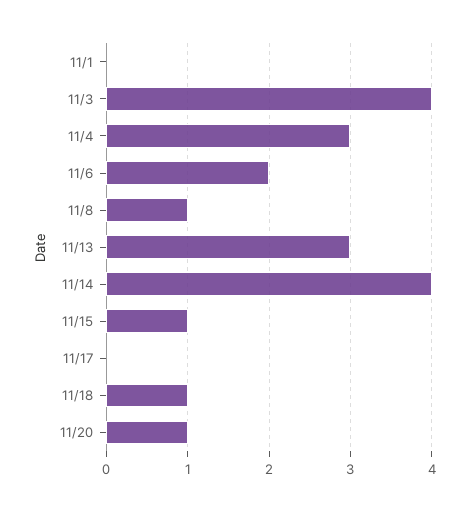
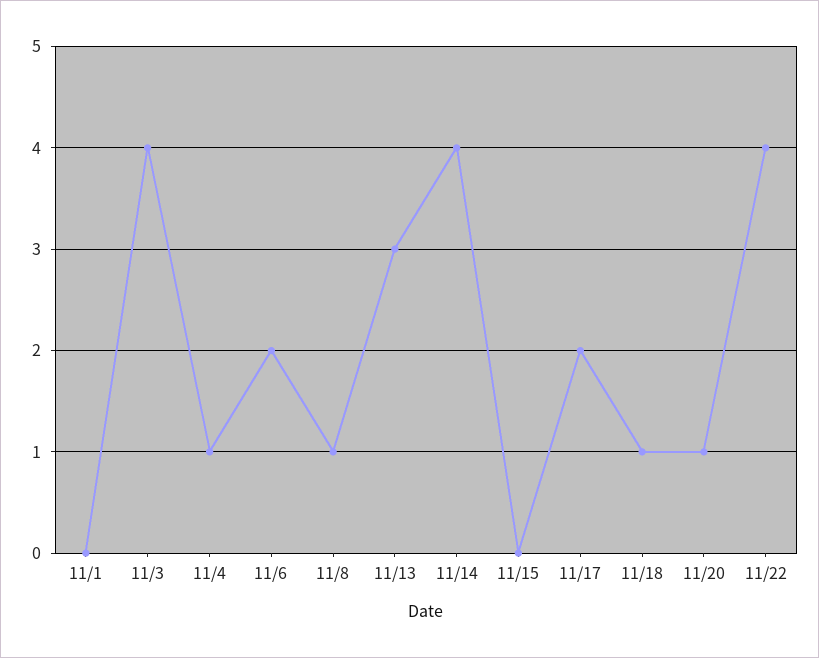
11/4: 3 -> 1
11/15: 1 -> 0
11/17: 0 -> 2
11/22: none -> 4

